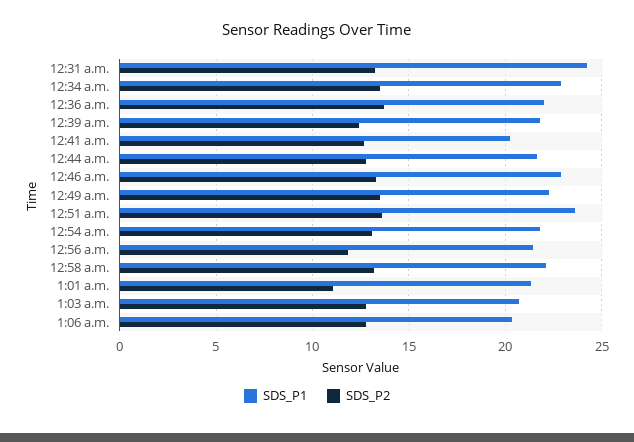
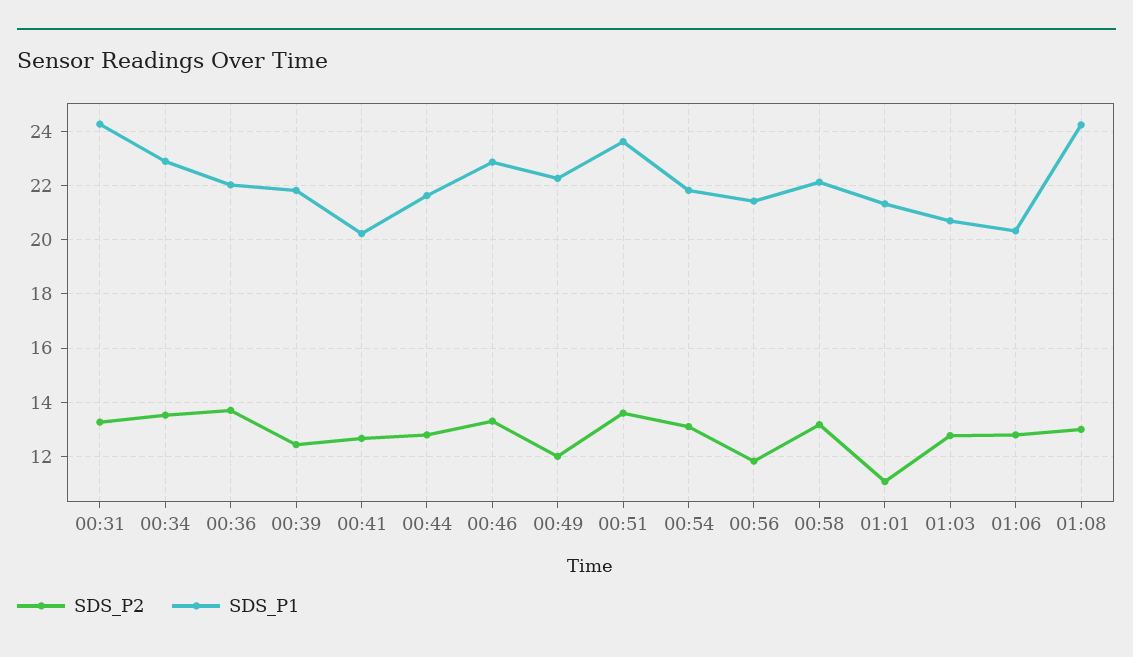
SDS_P2, 12:49 a.m.: 13.5 -> 12
SDS_P2, 01:08: none -> 13
SDS_P1, 01:08: none -> 24.25

